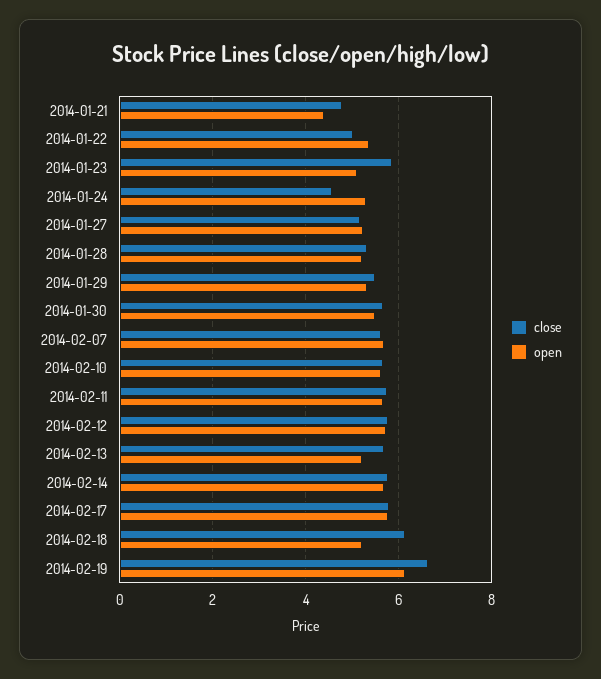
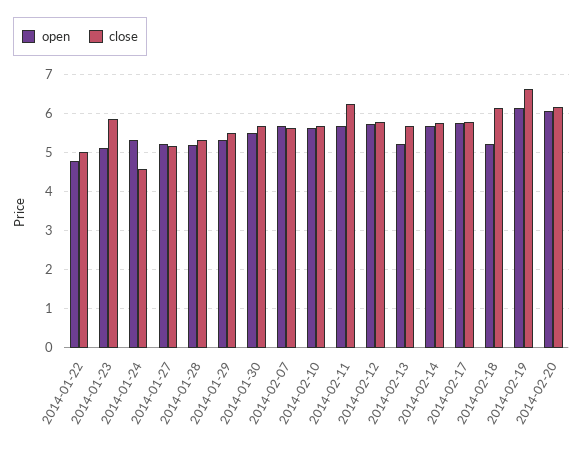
close, 2014-01-21: 4.8 -> none
open, 2014-01-21: 4.4 -> none
open, 2014-01-22: 5.4 -> 4.8
close, 2014-02-11: 5.8 -> 6.2
open, 2014-02-20: none -> 6
close, 2014-02-20: none -> 6.2

